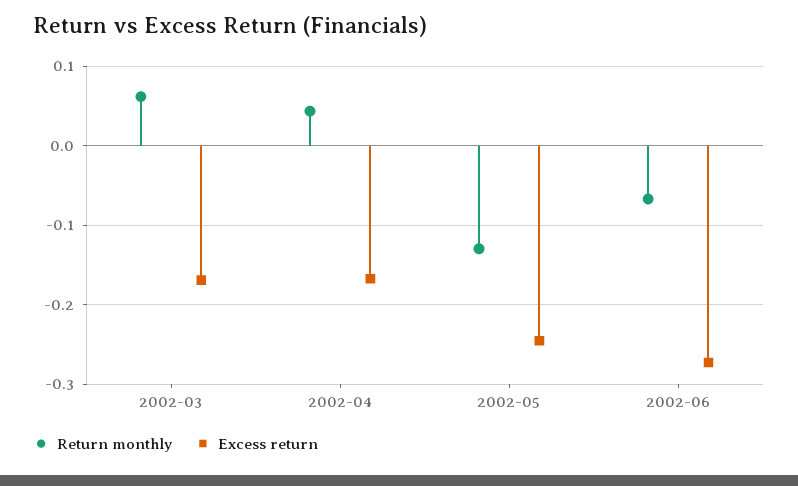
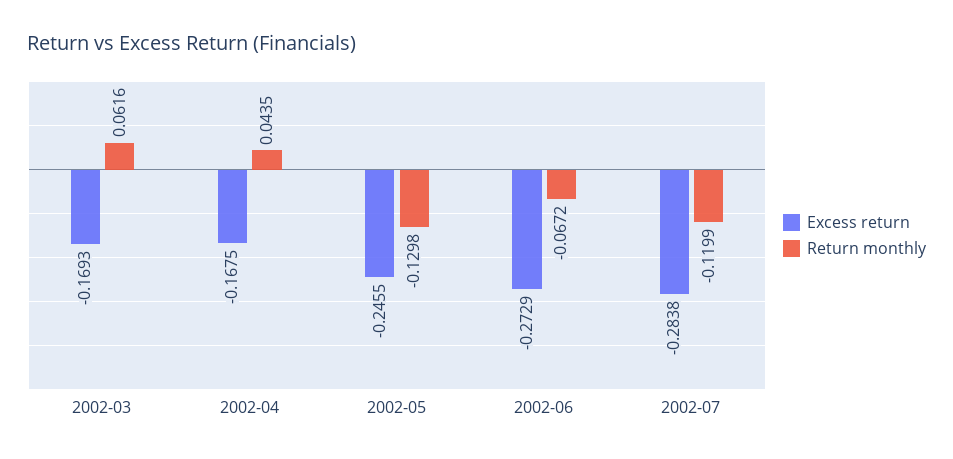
Excess return, 2002-07: none -> -0.2838
Return monthly, 2002-07: none -> -0.1199

